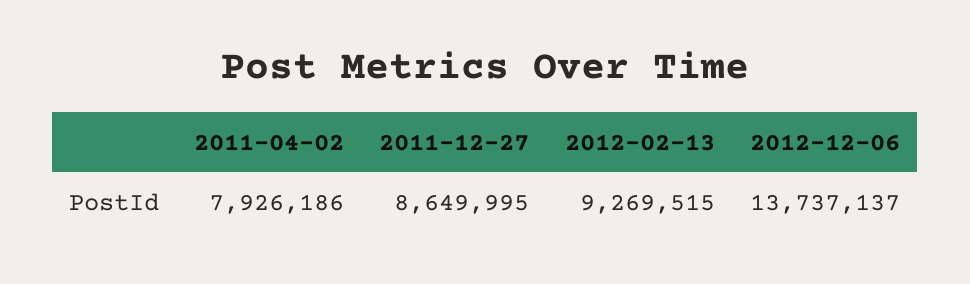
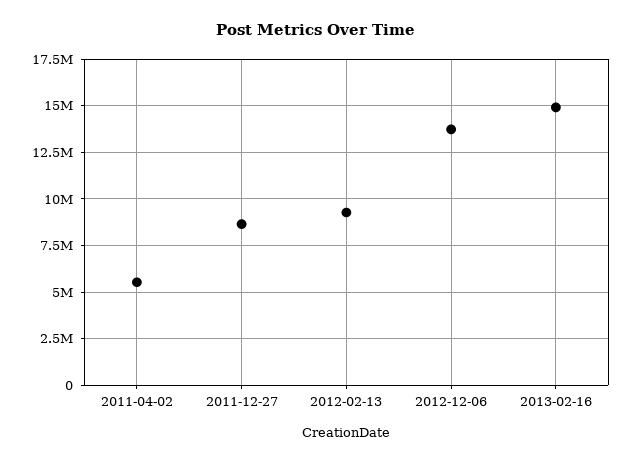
2011-04-02: 7926186 -> 5500000
2013-02-16: none -> 15000000

